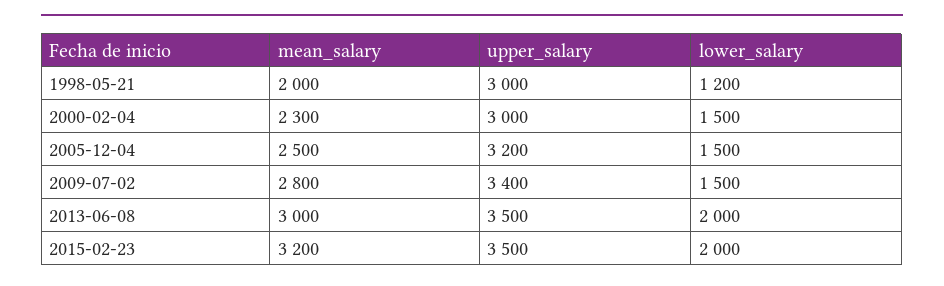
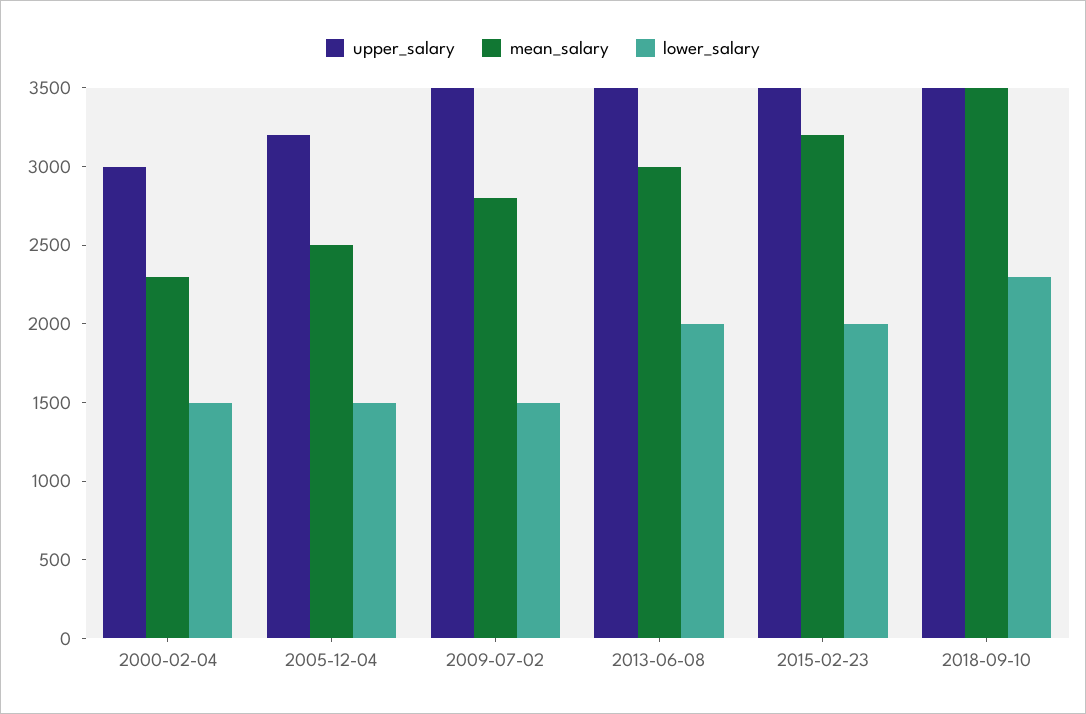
mean_salary, 1998-05-21: 2000 -> none
upper_salary, 1998-05-21: 3000 -> none
lower_salary, 1998-05-21: 1200 -> none
upper_salary, 2009-07-02: 3400 -> 3500
upper_salary, 2018-09-10: none -> 3500
mean_salary, 2018-09-10: none -> 3500
lower_salary, 2018-09-10: none -> 2300

